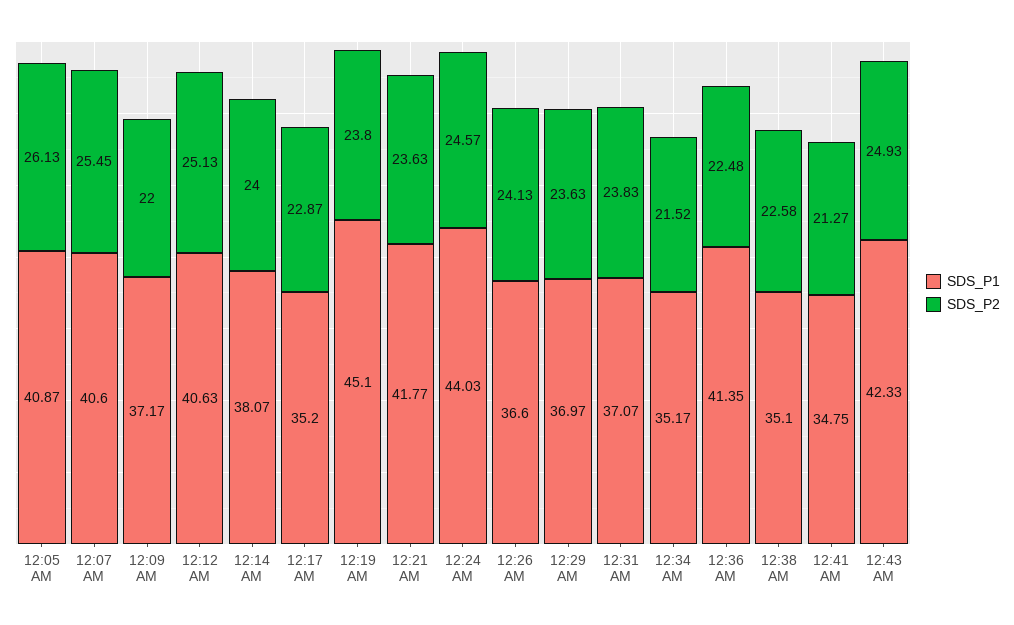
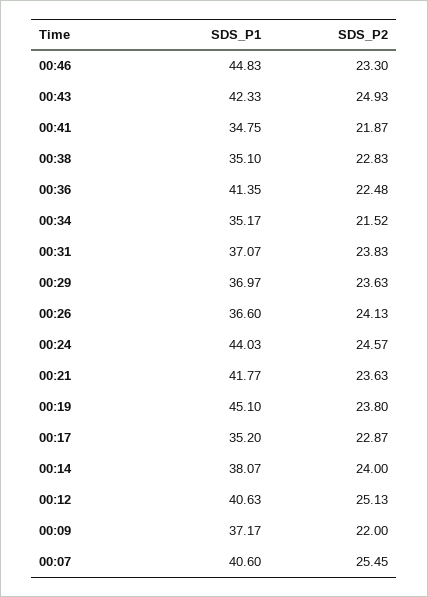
SDS_P1, 12:05 AM: 40.87 -> none
SDS_P2, 12:05 AM: 26.13 -> none
SDS_P2, 12:38 AM: 22.58 -> 22.83
SDS_P2, 12:41 AM: 21.27 -> 21.87
SDS_P1, 00:46: none -> 44.83
SDS_P2, 00:46: none -> 23.3

